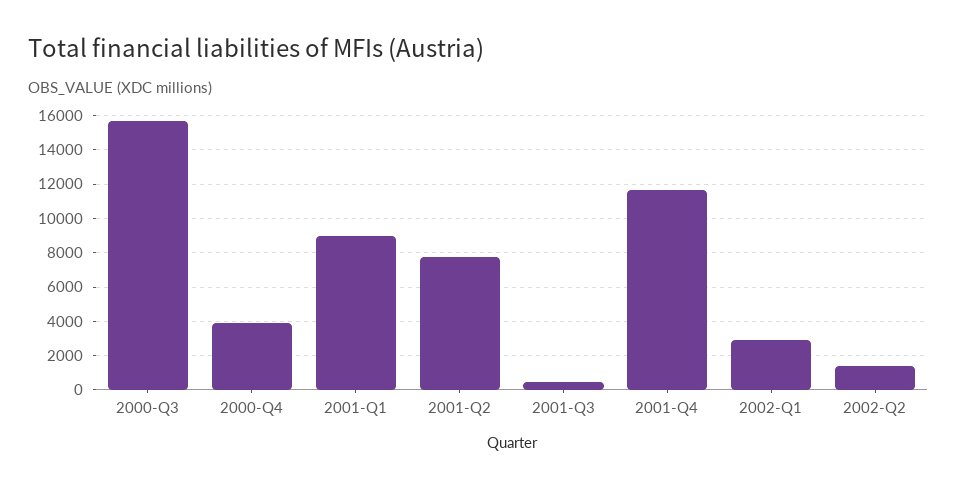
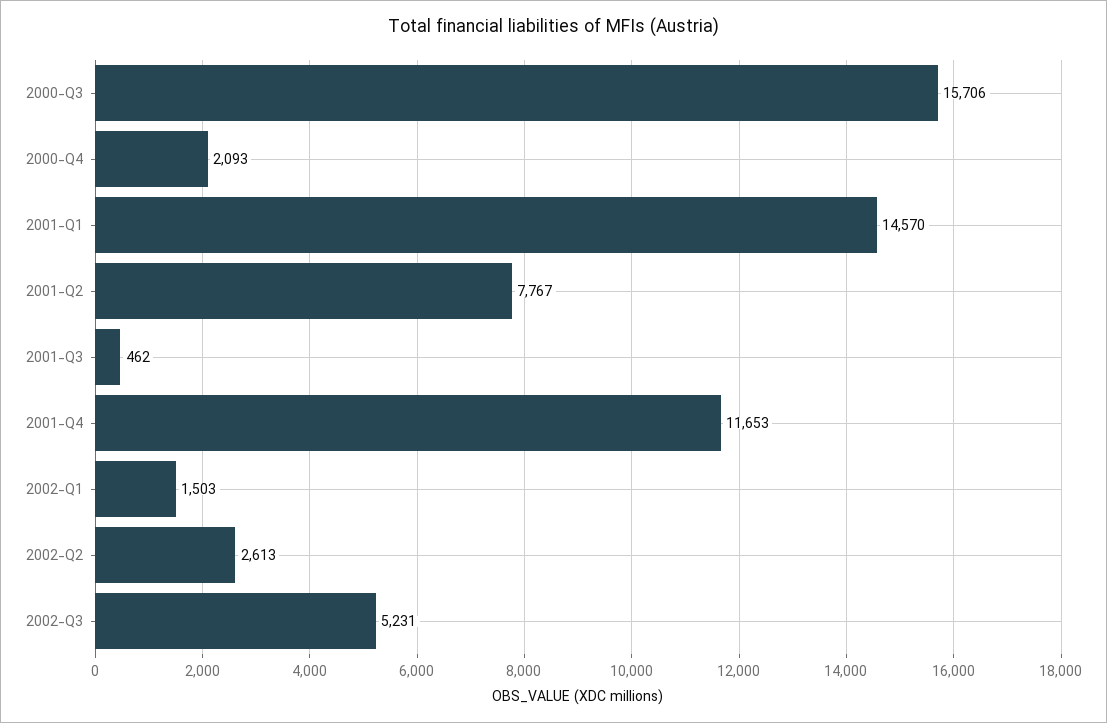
2000-Q4: 4000 -> 2093
2001-Q1: 9000 -> 14570
2002-Q1: 3000 -> 1503
2002-Q2: 1500 -> 2613
2002-Q3: none -> 5231

